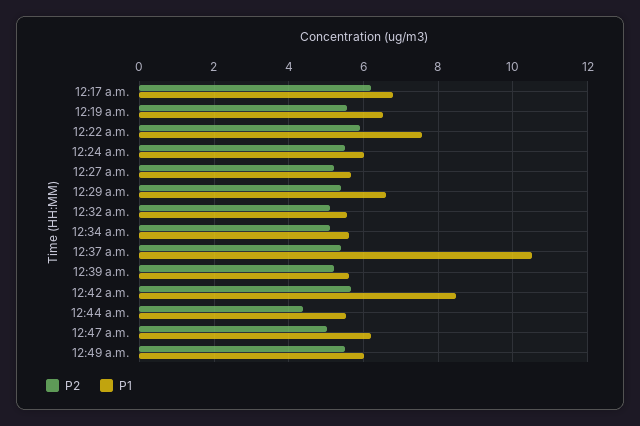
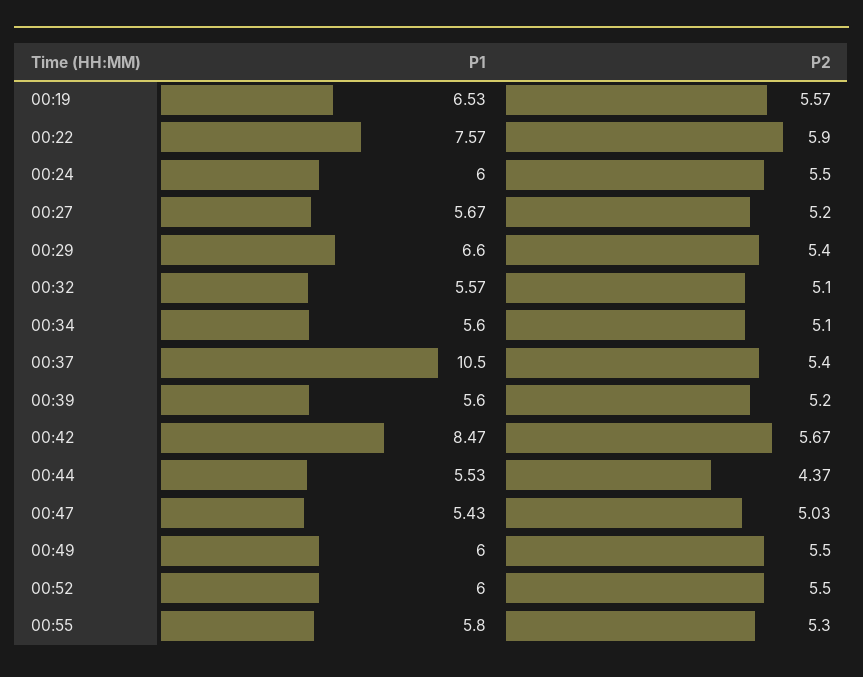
P2, 12:17 a.m.: 6.2 -> none
P1, 12:17 a.m.: 6.8 -> none
P1, 12:47 a.m.: 6.2 -> 5.43
P1, 00:52: none -> 6
P2, 00:52: none -> 5.5
P1, 00:55: none -> 5.8
P2, 00:55: none -> 5.3

